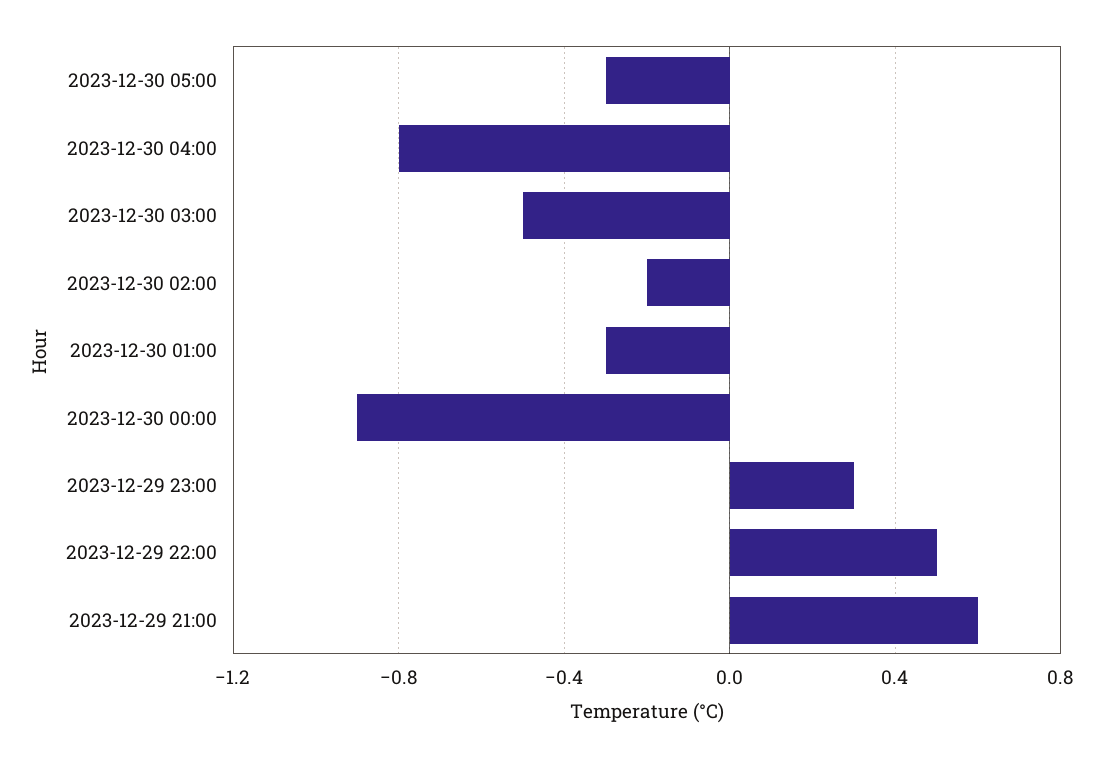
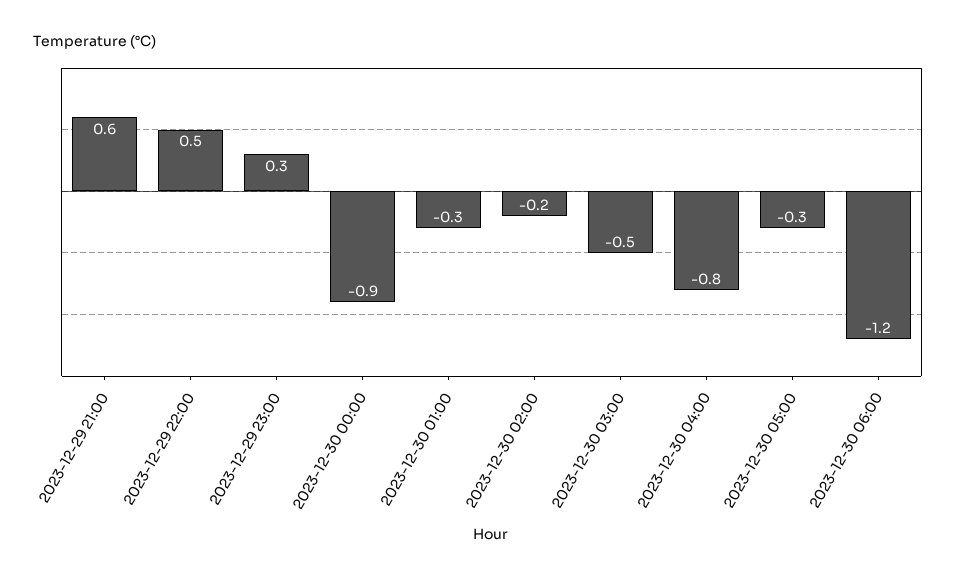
2023-12-30 06:00: none -> -1.2

